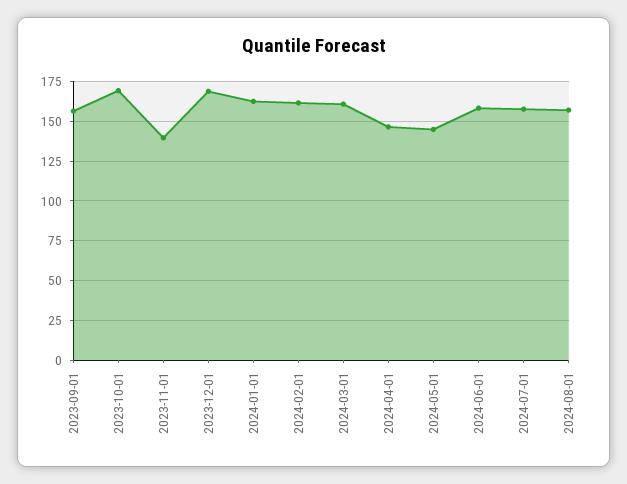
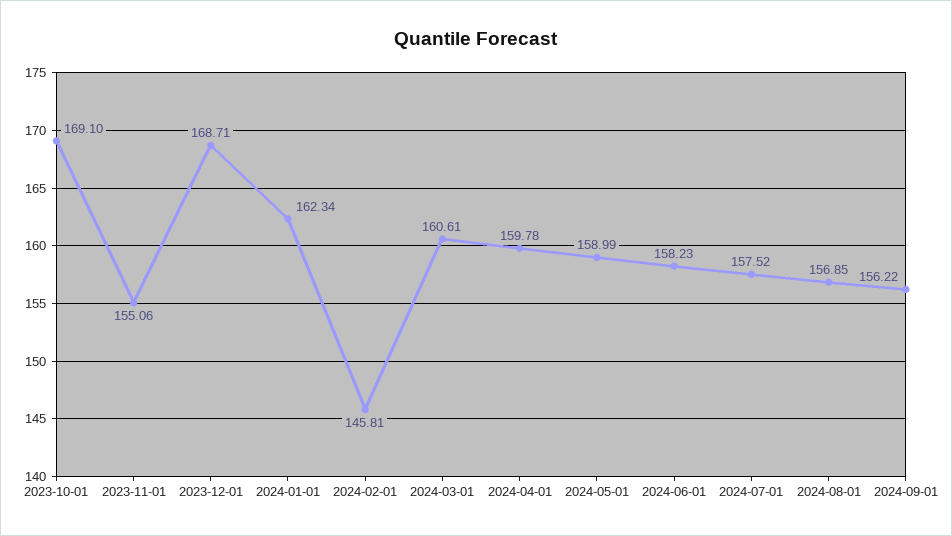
2023-09-01: 155 -> none
2023-11-01: 140 -> 155.06
2024-02-01: 160 -> 145.81
2024-04-01: 145 -> 159.78
2024-05-01: 145 -> 158.99
2024-09-01: none -> 156.22

